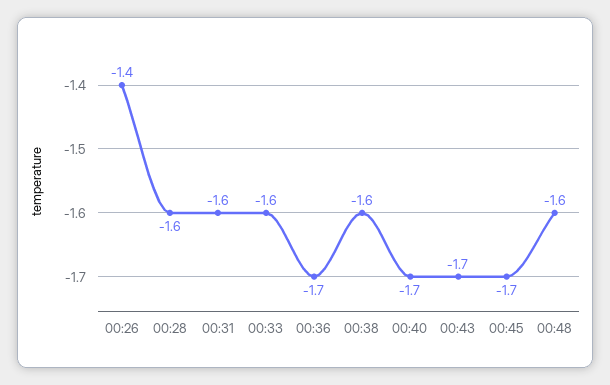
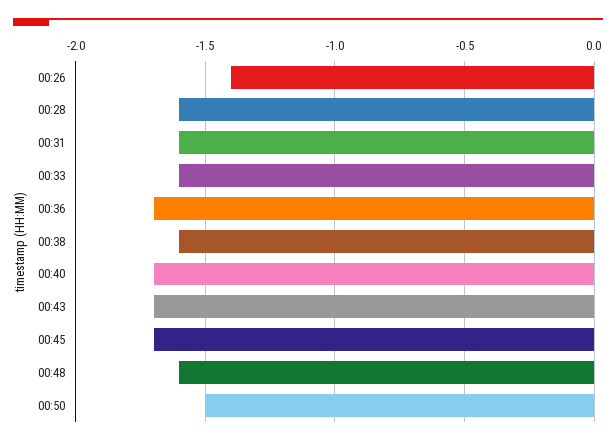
00:50: none -> -1.5

